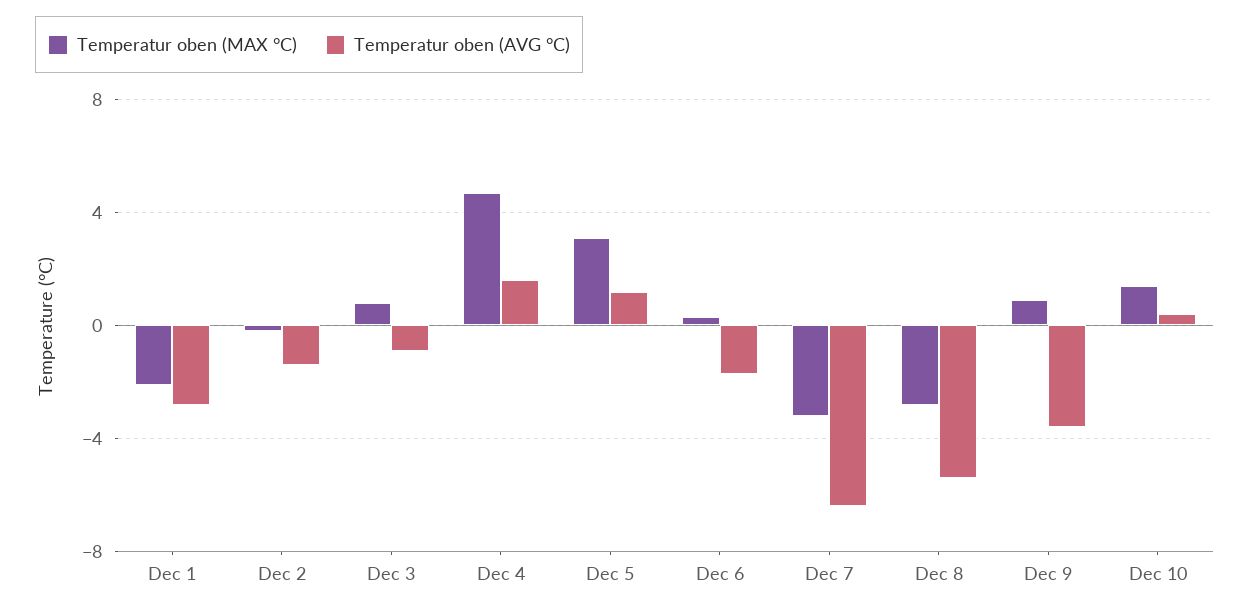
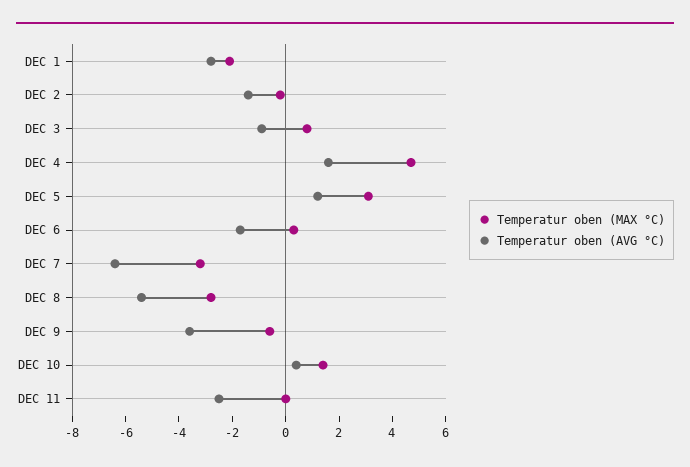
Temperatur oben (MAX °C), Dec 9: 1 -> -0.5
Temperatur oben (MAX °C), DEC 11: none -> 0
Temperatur oben (AVG °C), DEC 11: none -> -2.5

